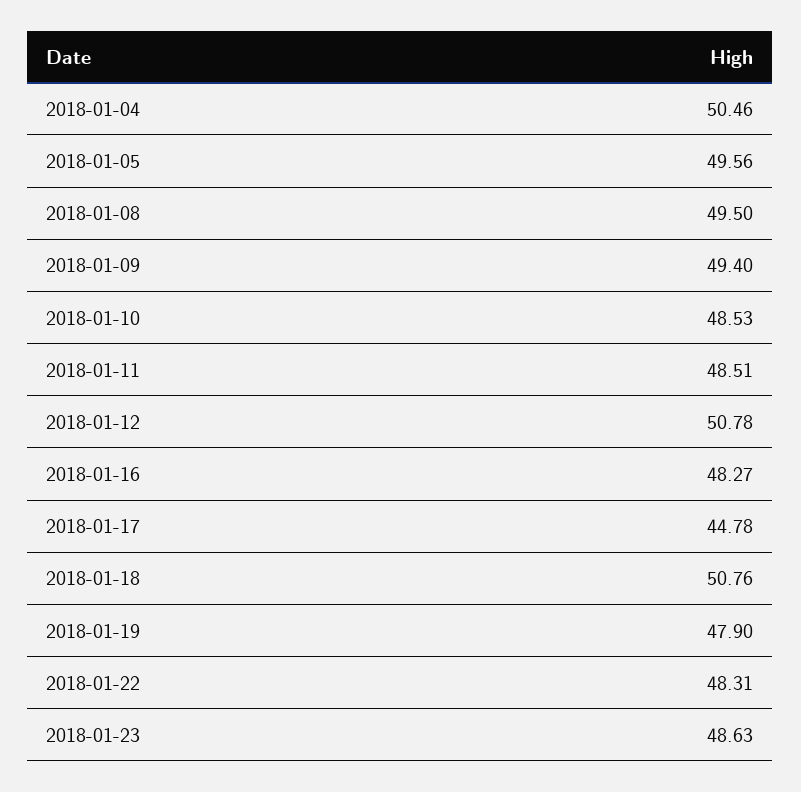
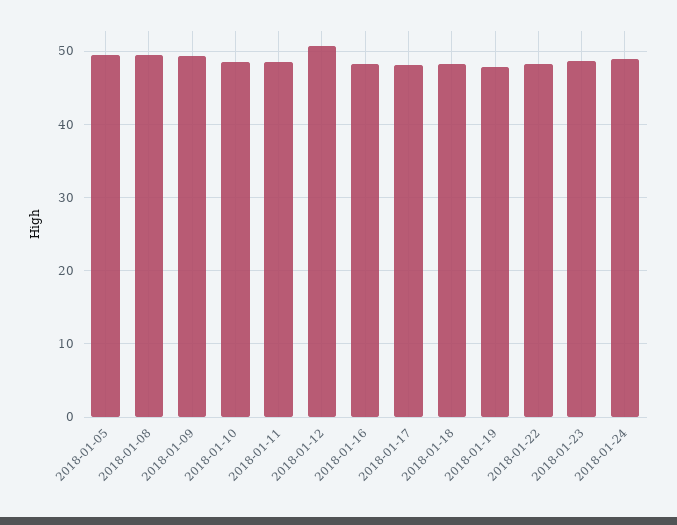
2018-01-04: 50.46 -> none
2018-01-17: 44.78 -> 48
2018-01-18: 50.76 -> 48
2018-01-24: none -> 49

